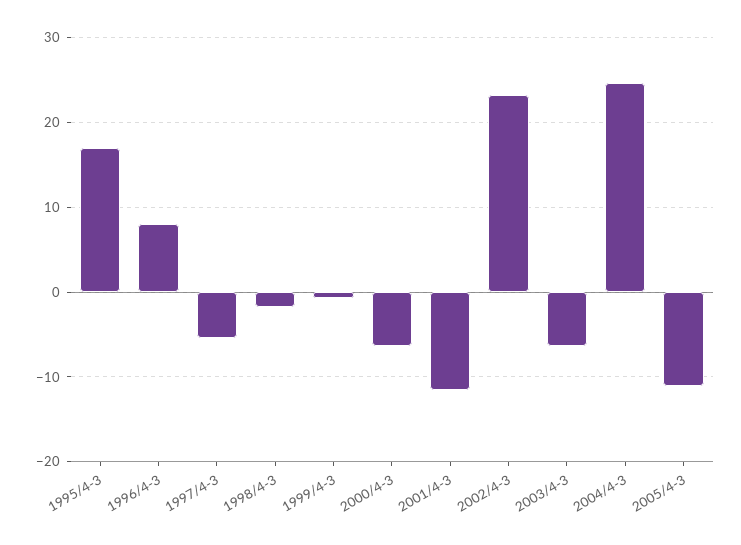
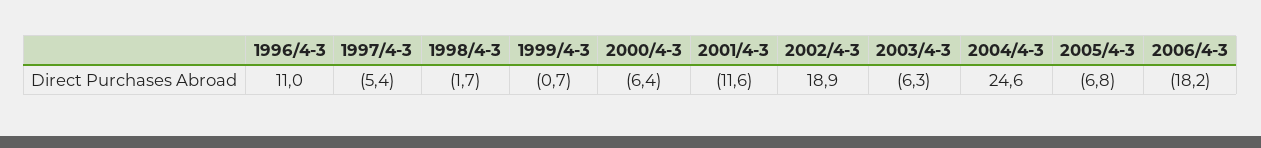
1995/4-3: 17 -> none
1996/4-3: 8 -> 11
2002/4-3: 23 -> 18.9
2005/4-3: -11 -> -6.8
2006/4-3: none -> -18.2

